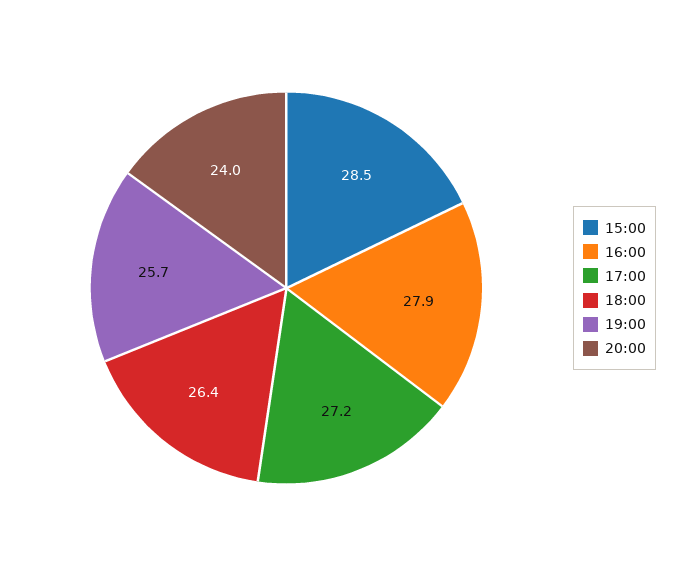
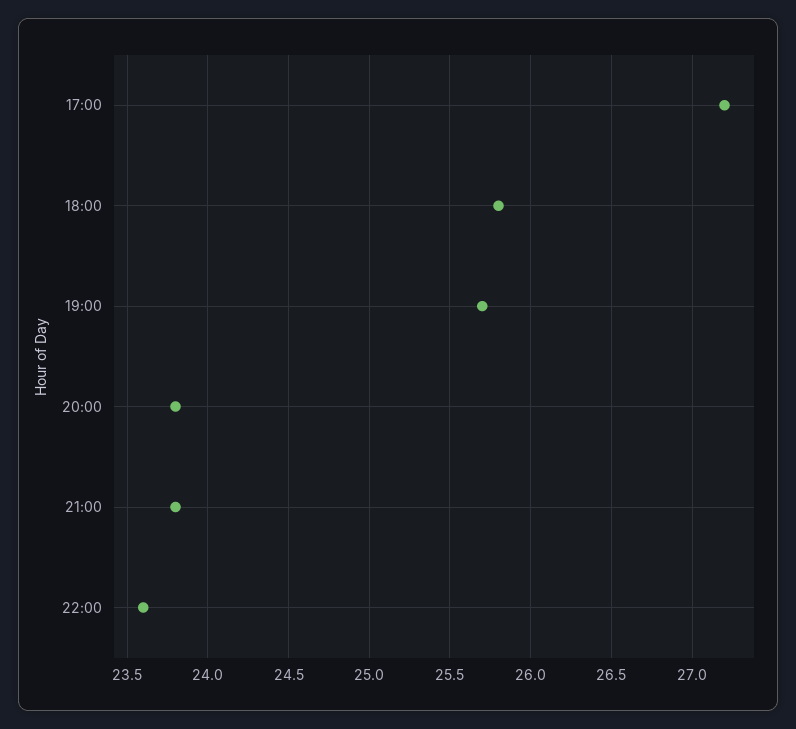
15:00: 28.5 -> none
16:00: 27.9 -> none
18:00: 26.4 -> 25.8
20:00: 24 -> 23.8
21:00: none -> 23.8
22:00: none -> 23.6

